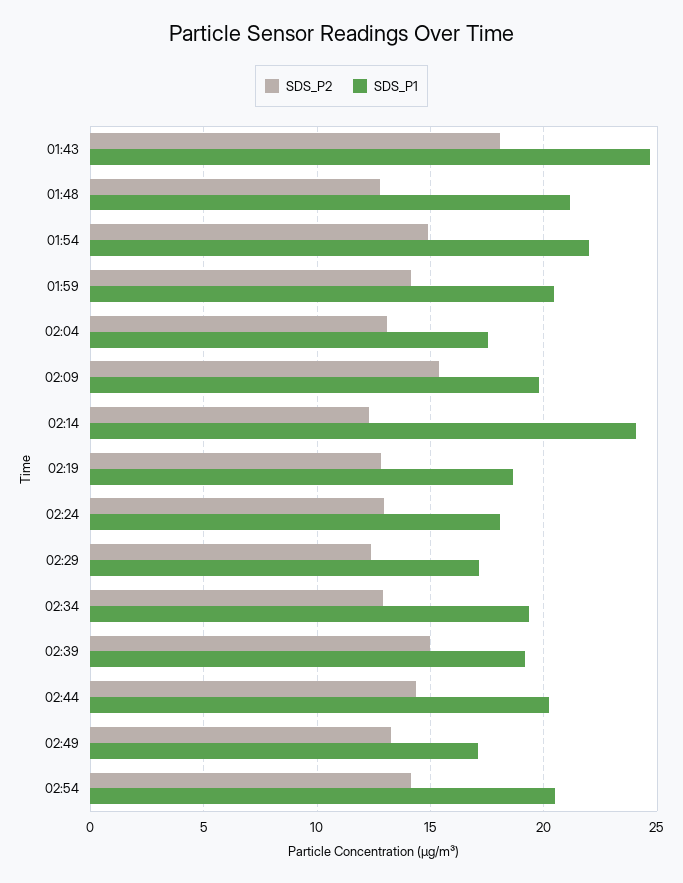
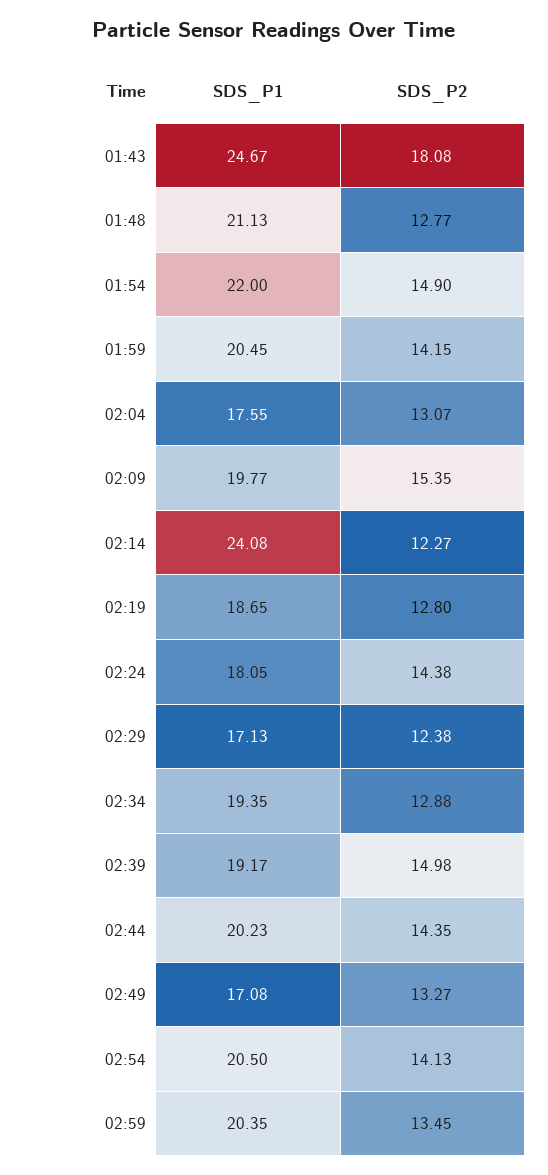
SDS_P2, 02:24: 13 -> 14.38
SDS_P1, 02:59: none -> 20.35
SDS_P2, 02:59: none -> 13.45

